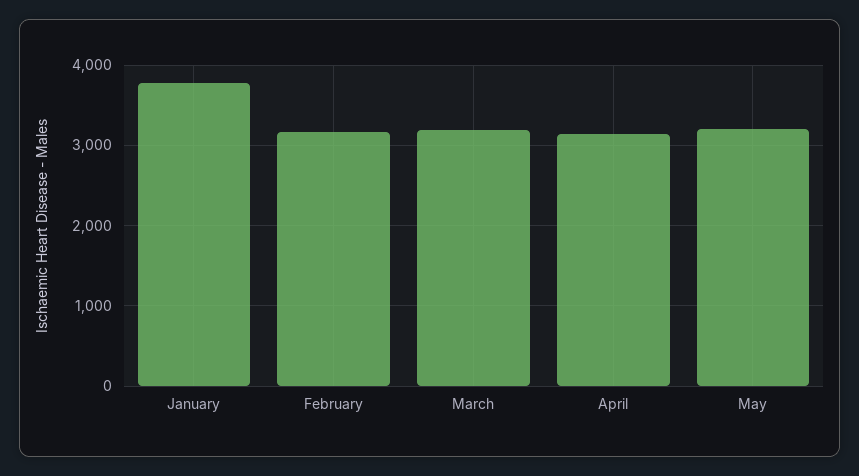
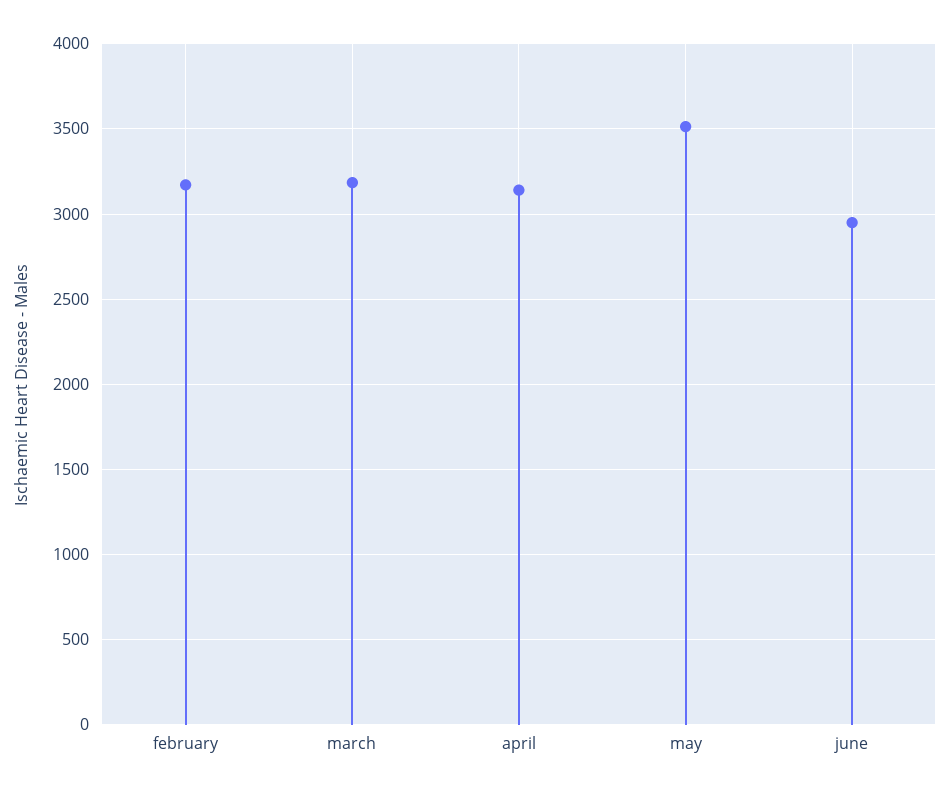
January: 3800 -> none
May: 3200 -> 3500
june: none -> 2950

